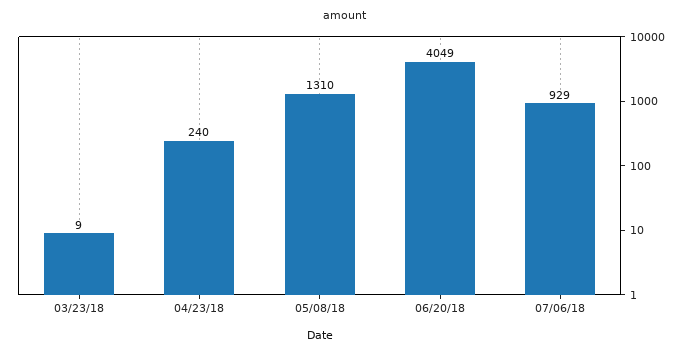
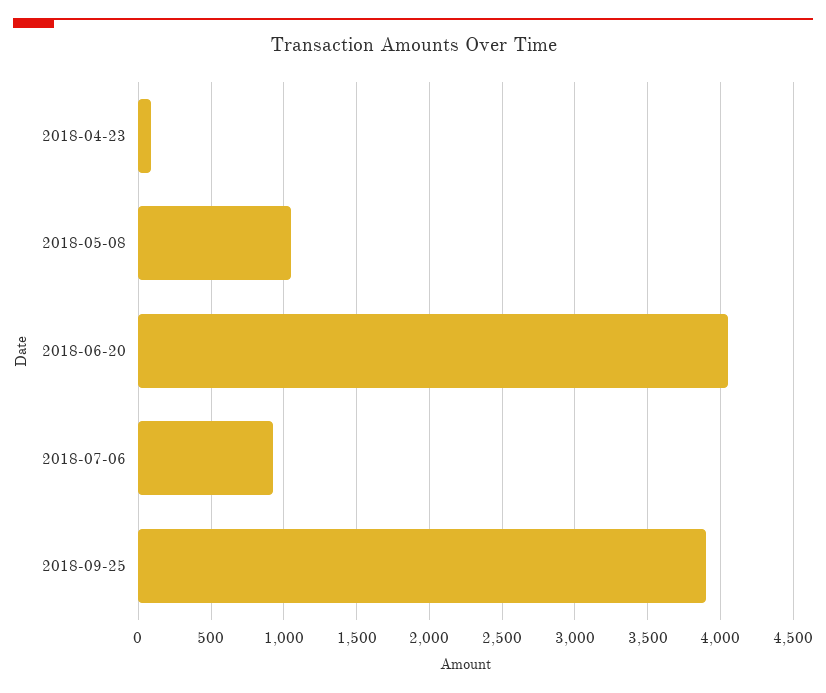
03/23/18: 9 -> none
04/23/18: 240 -> 100
05/08/18: 1310 -> 1050
2018-09-25: none -> 3900

